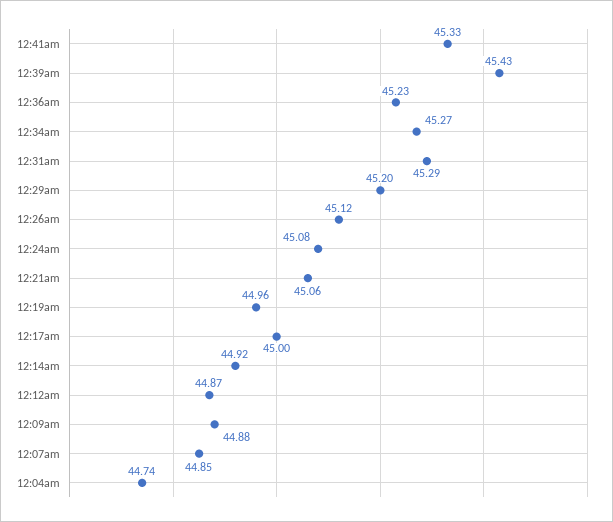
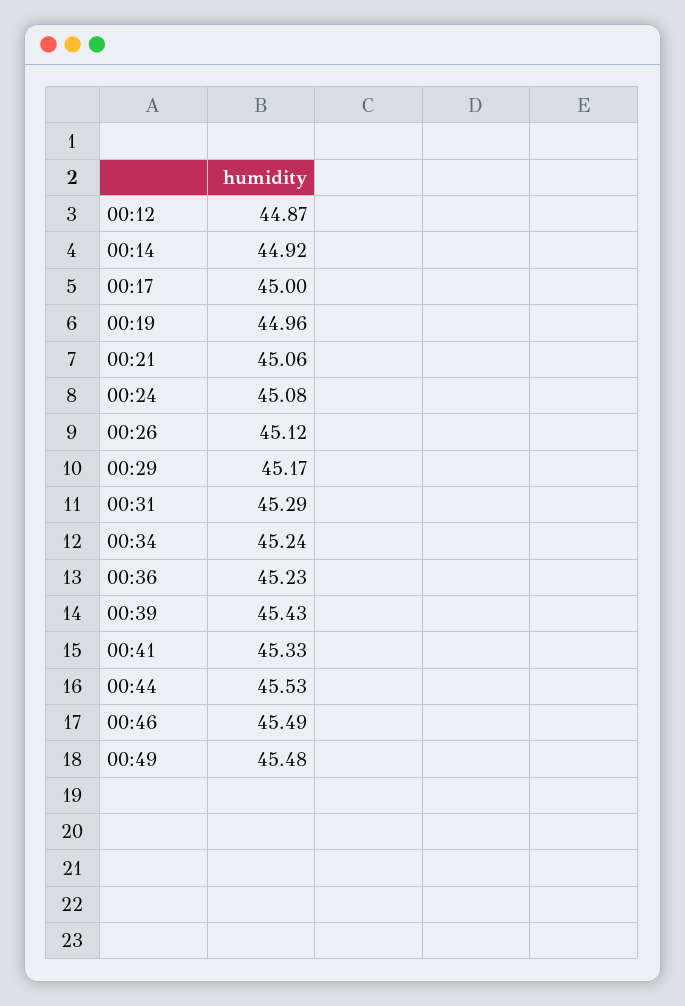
12:34am: 45.27 -> 45.24
12:29am: 45.2 -> 45.17
12:09am: 44.88 -> none
12:07am: 44.85 -> none
12:04am: 44.74 -> none
00:44: none -> 45.53
00:46: none -> 45.49
00:49: none -> 45.48

